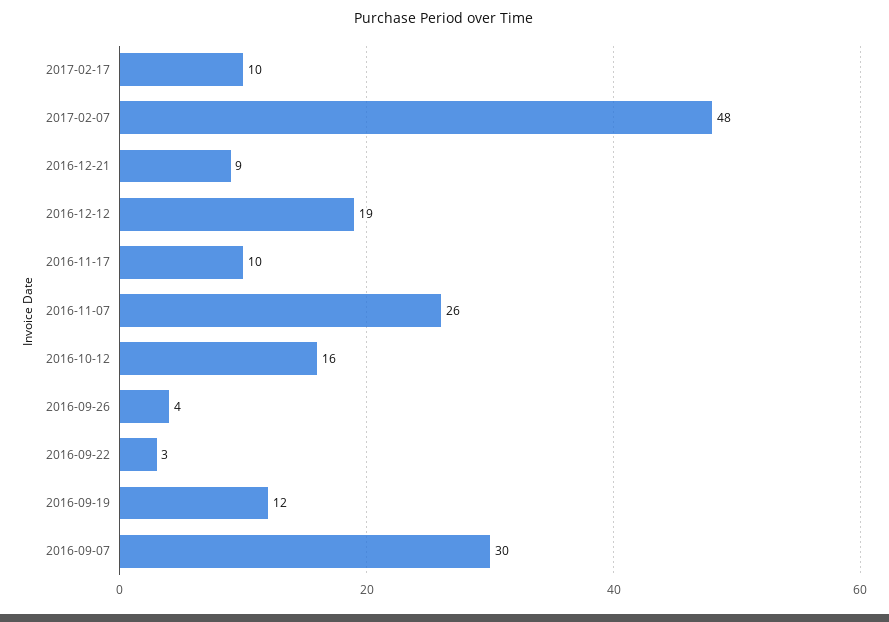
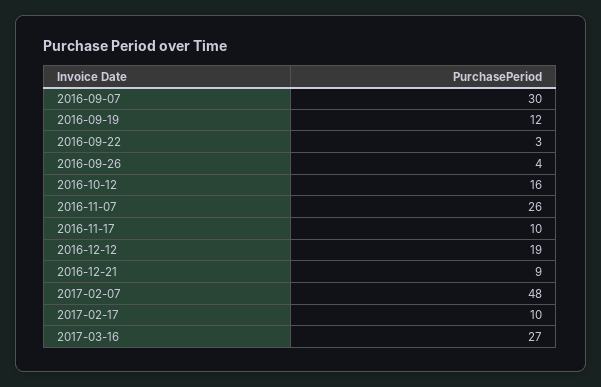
2017-03-16: none -> 27

